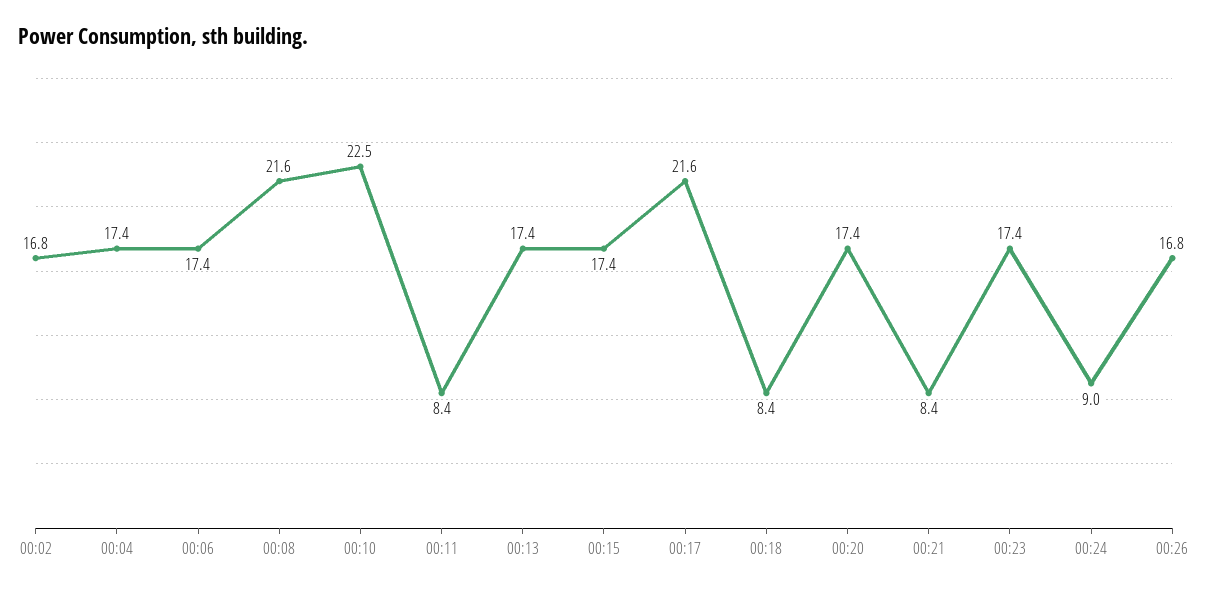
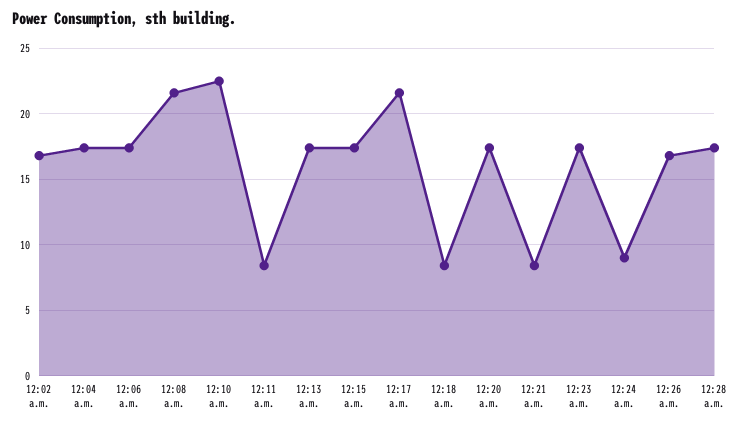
12:28 a.m.: none -> 17.5

